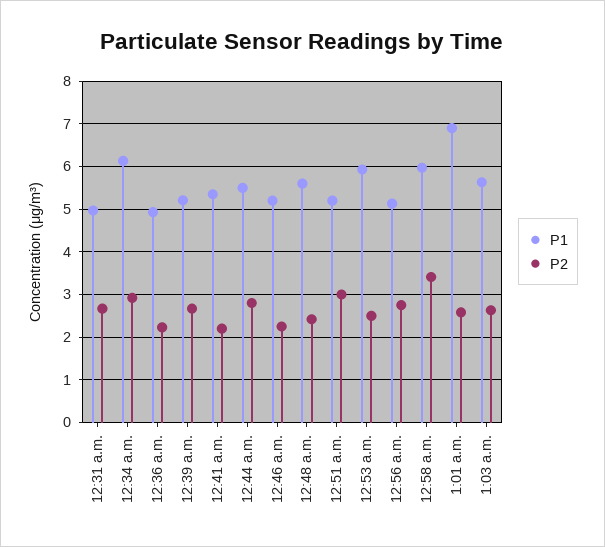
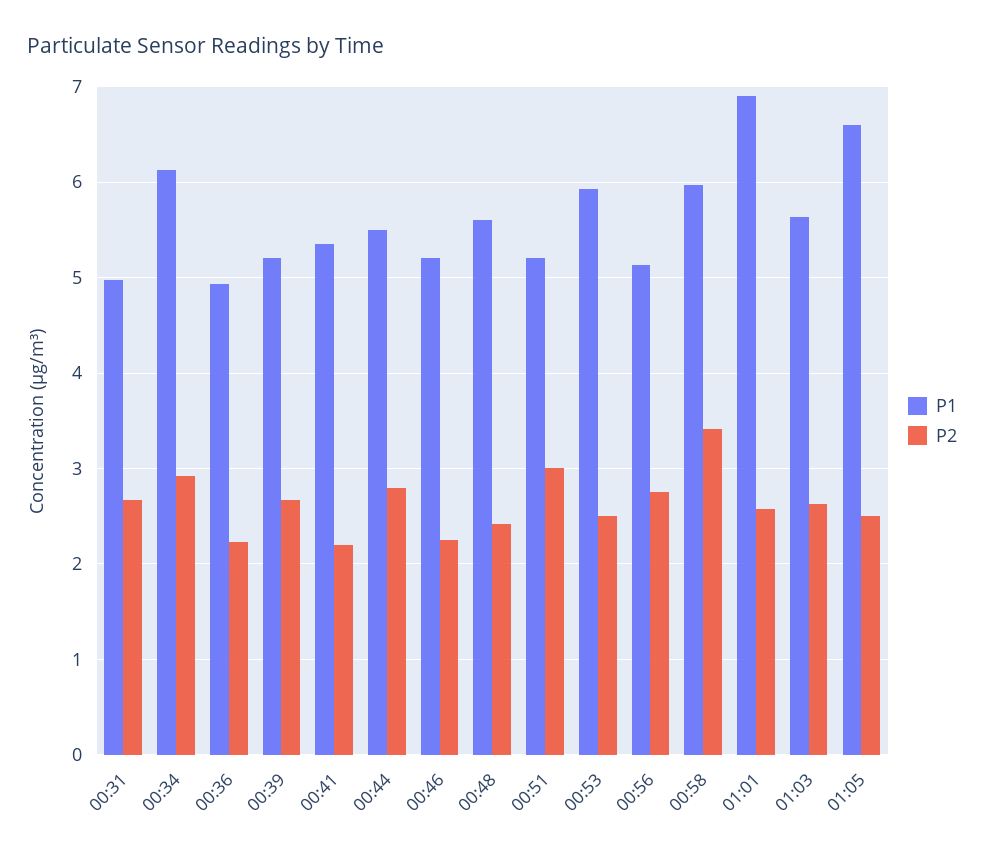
P1, 01:05: none -> 6.6
P2, 01:05: none -> 2.5

